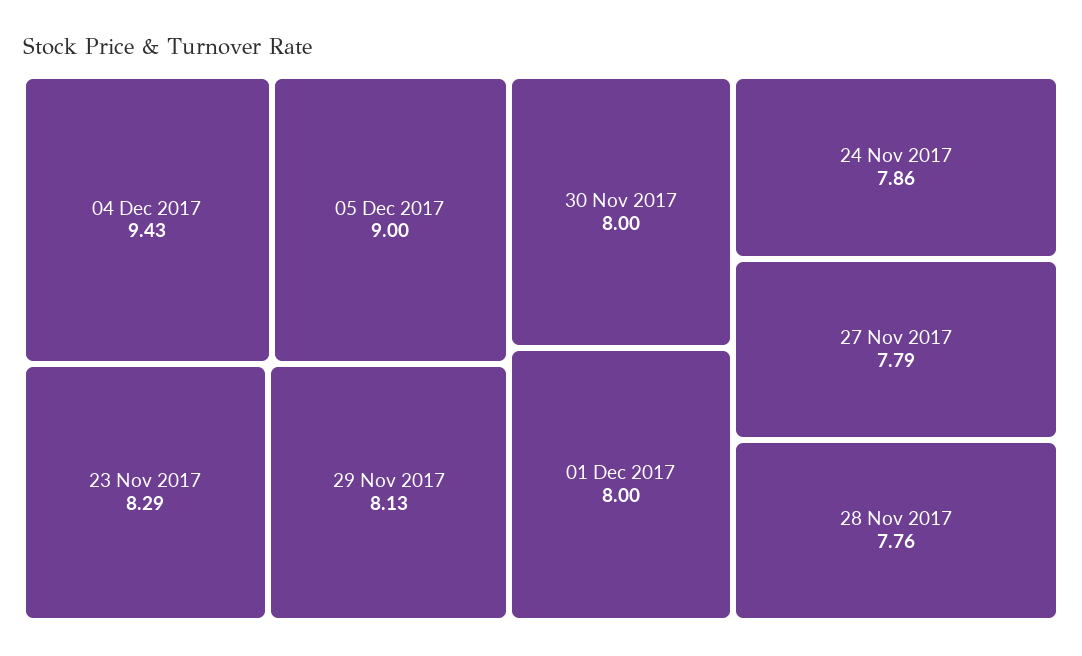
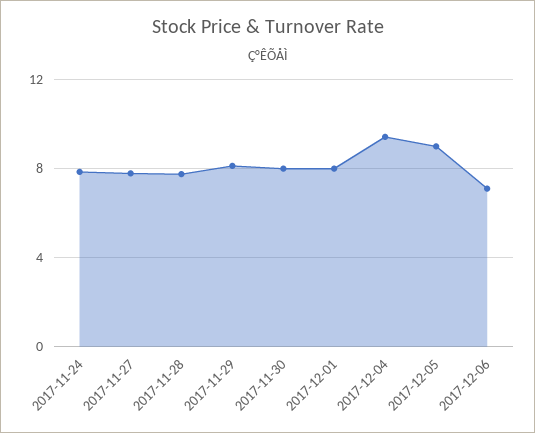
23 Nov 2017: 8.29 -> none
2017-12-06: none -> 7

